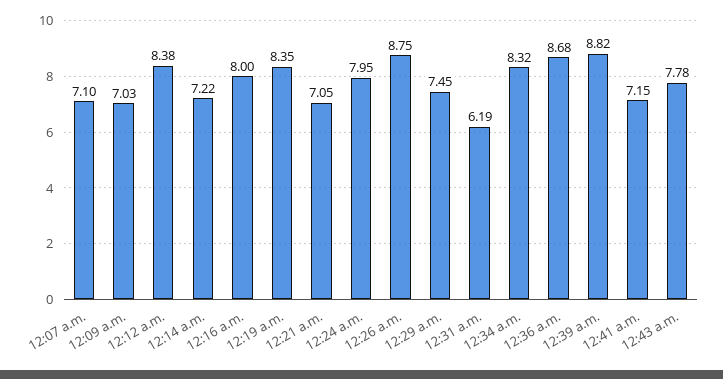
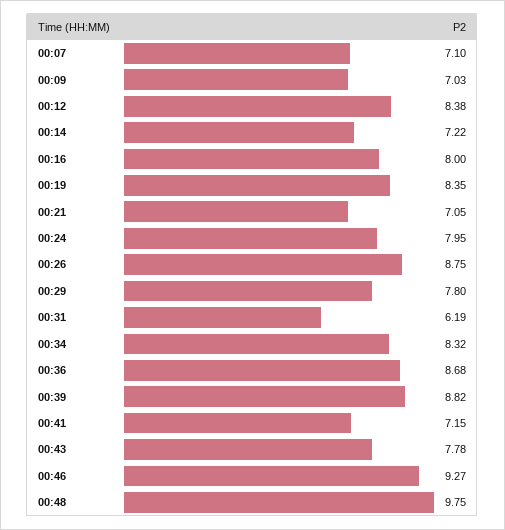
12:29 a.m.: 7.45 -> 7.8
00:46: none -> 9.27
00:48: none -> 9.75

